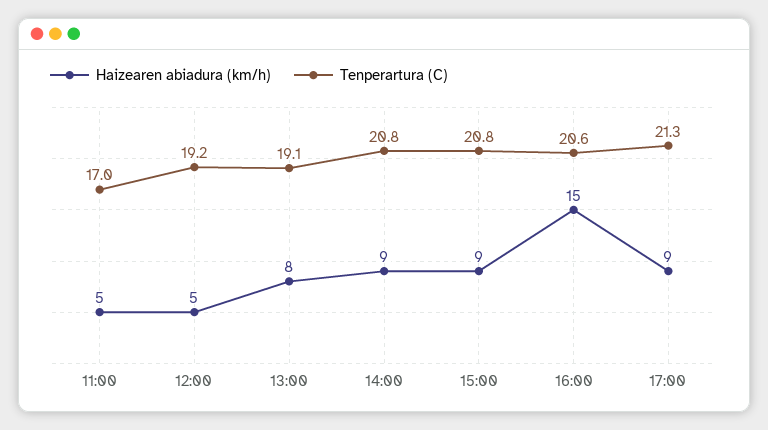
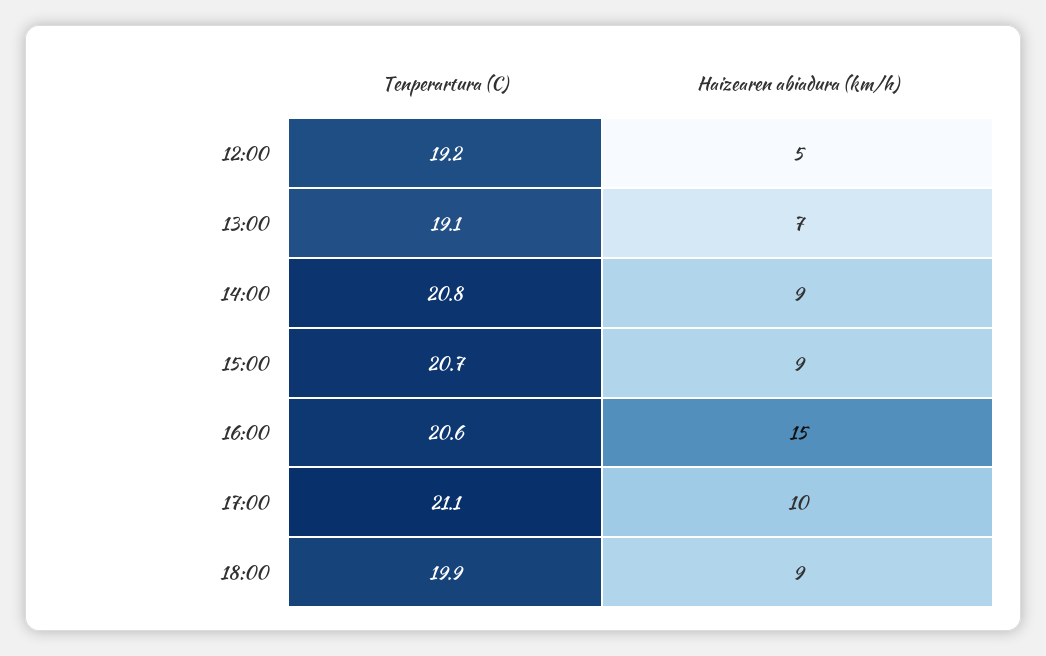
Haizearen abiadura (km/h), 11:00: 5 -> none
Tenperartura (C), 11:00: 17 -> none
Haizearen abiadura (km/h), 13:00: 8 -> 7
Tenperartura (C), 15:00: 20.8 -> 20.7
Haizearen abiadura (km/h), 17:00: 9 -> 10
Tenperartura (C), 17:00: 21.3 -> 21.1
Tenperartura (C), 18:00: none -> 19.9
Haizearen abiadura (km/h), 18:00: none -> 9

